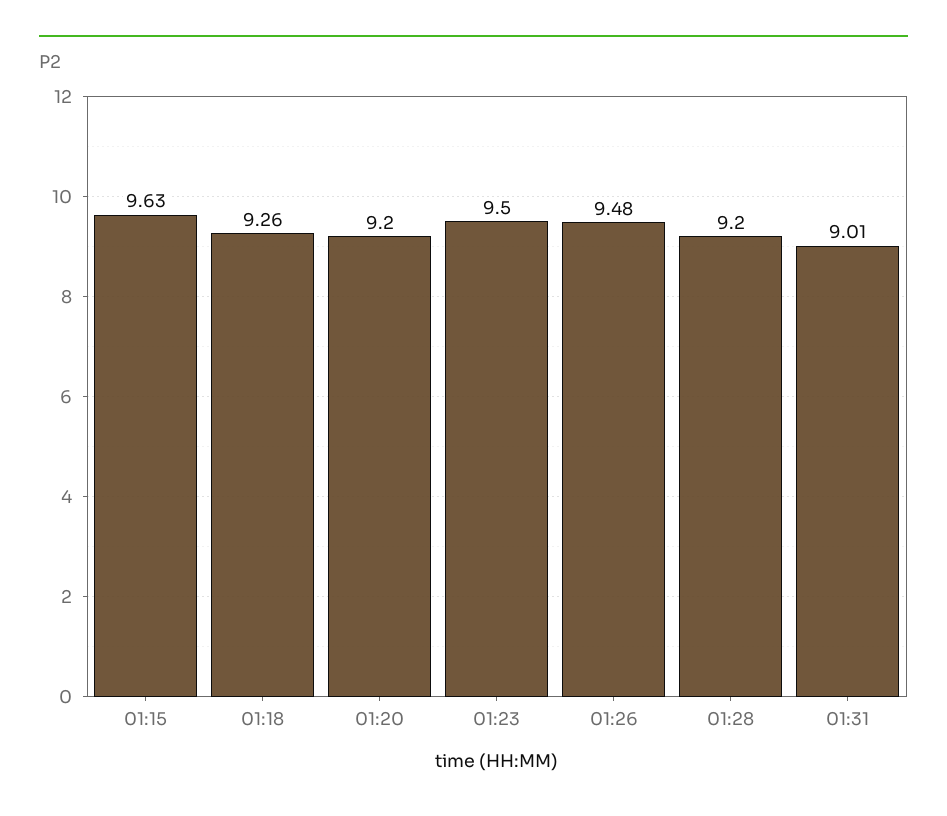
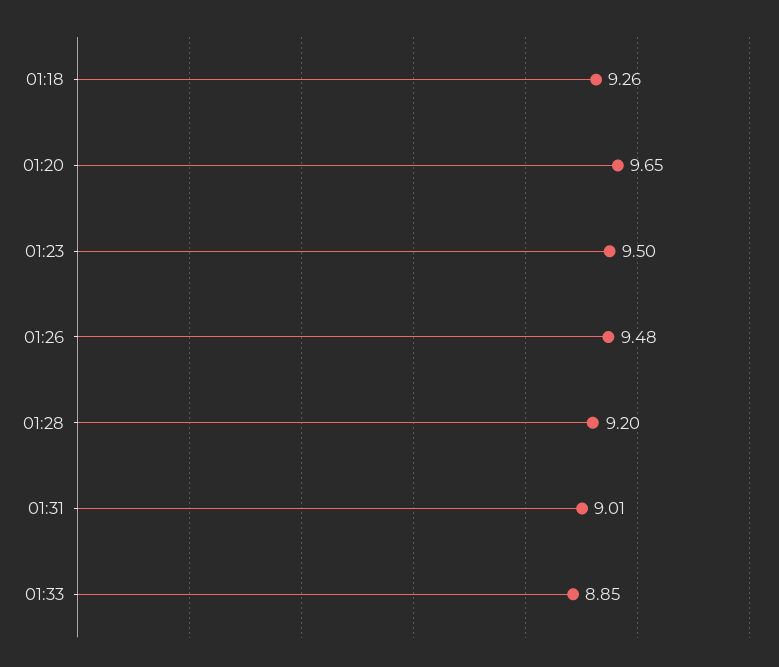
01:15: 9.63 -> none
01:20: 9.2 -> 9.65
01:33: none -> 8.85

